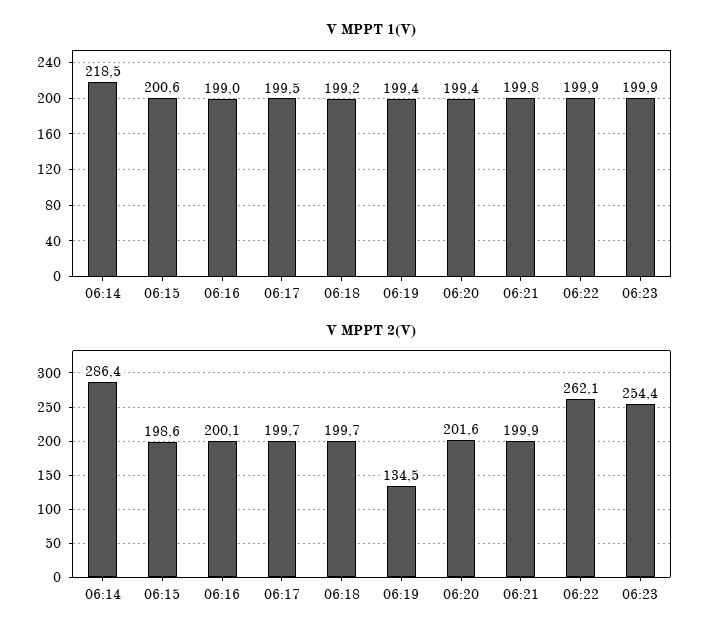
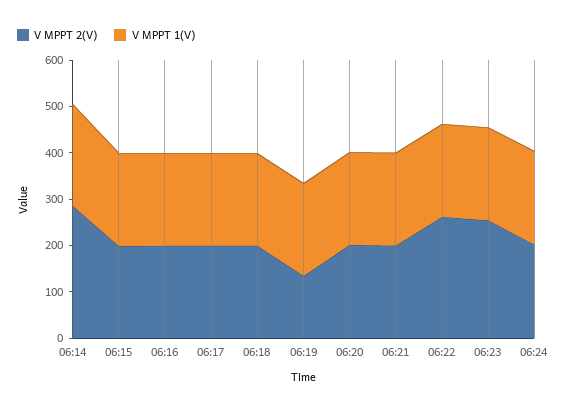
V MPPT 2(V), 06:24: none -> 200
V MPPT 1(V), 06:24: none -> 200

